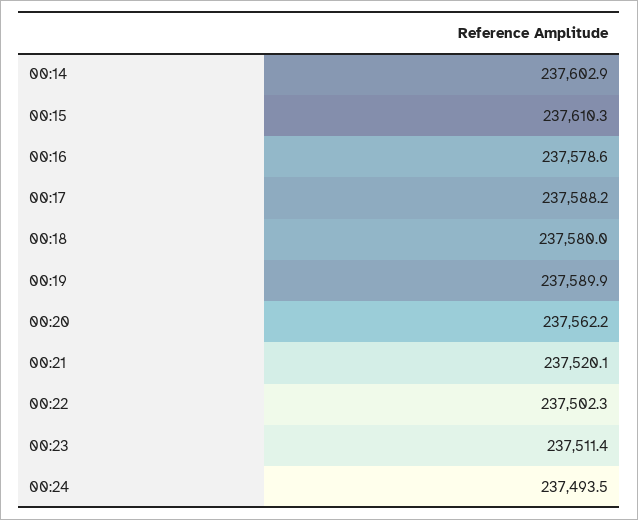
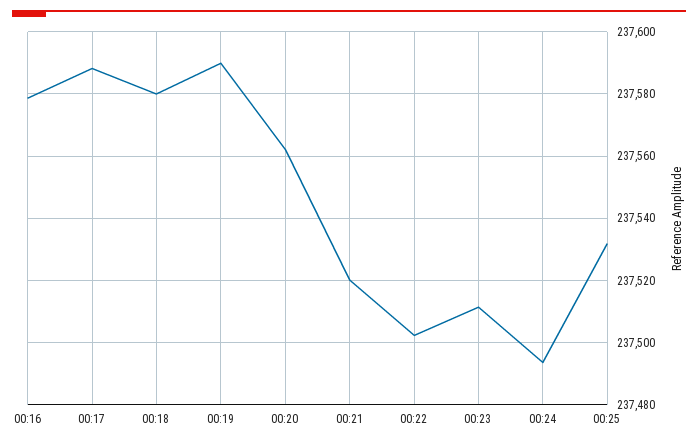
00:14: 237602.9 -> none
00:15: 237610.3 -> none
00:25: none -> 237532

